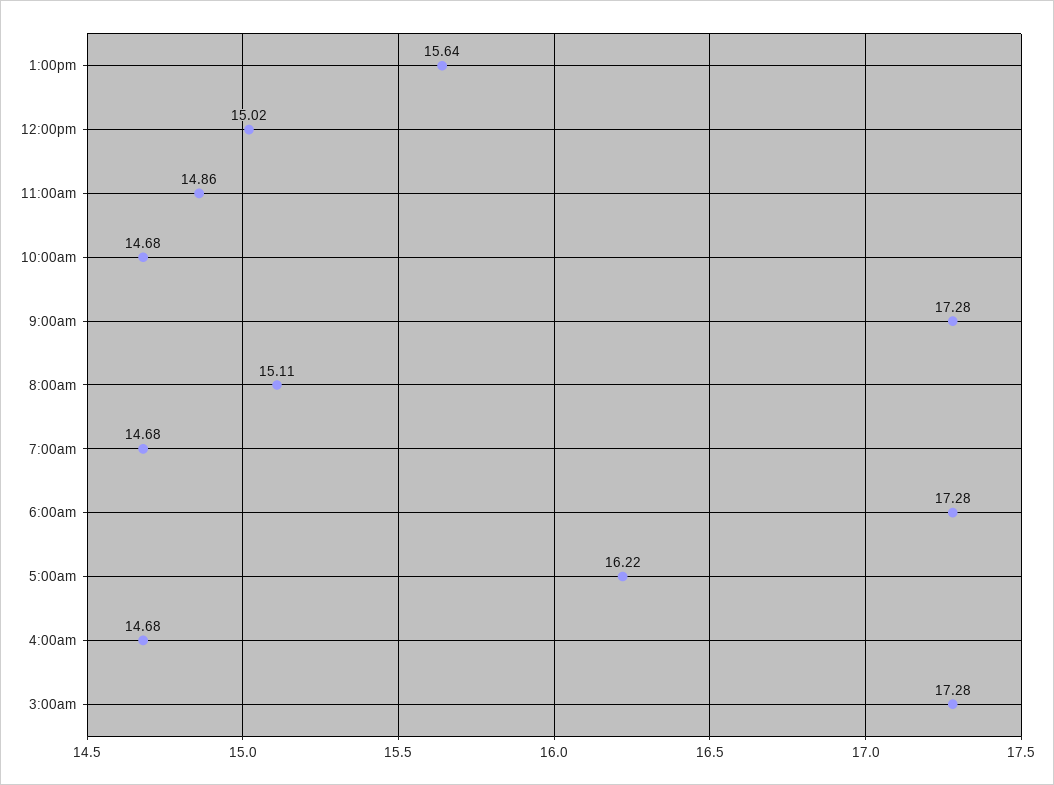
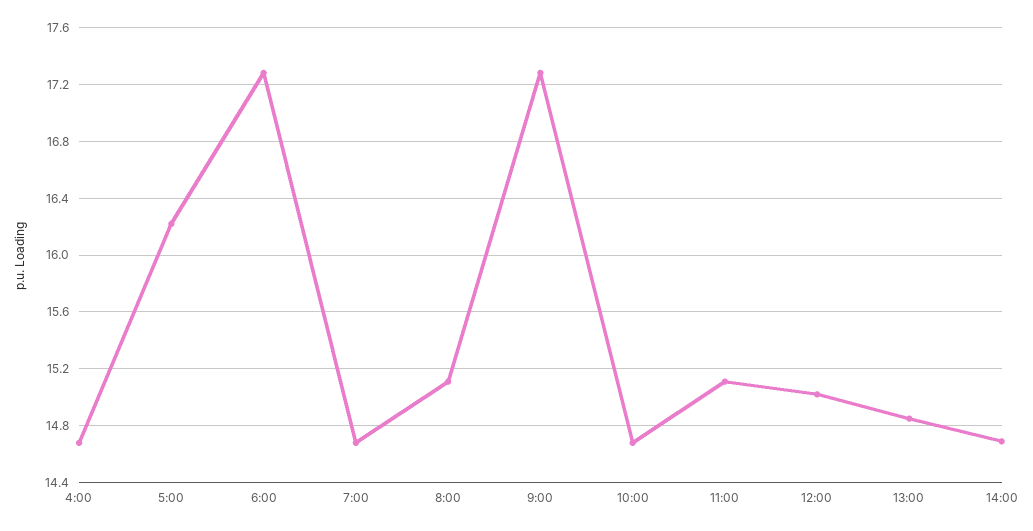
1:00pm: 15.64 -> 14.85
11:00am: 14.86 -> 15.1
3:00am: 17.28 -> none
14:00: none -> 14.7

